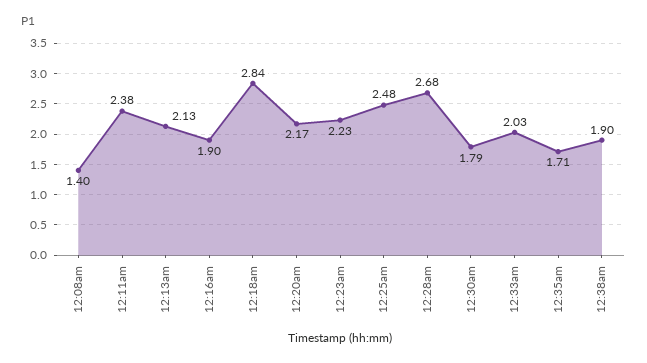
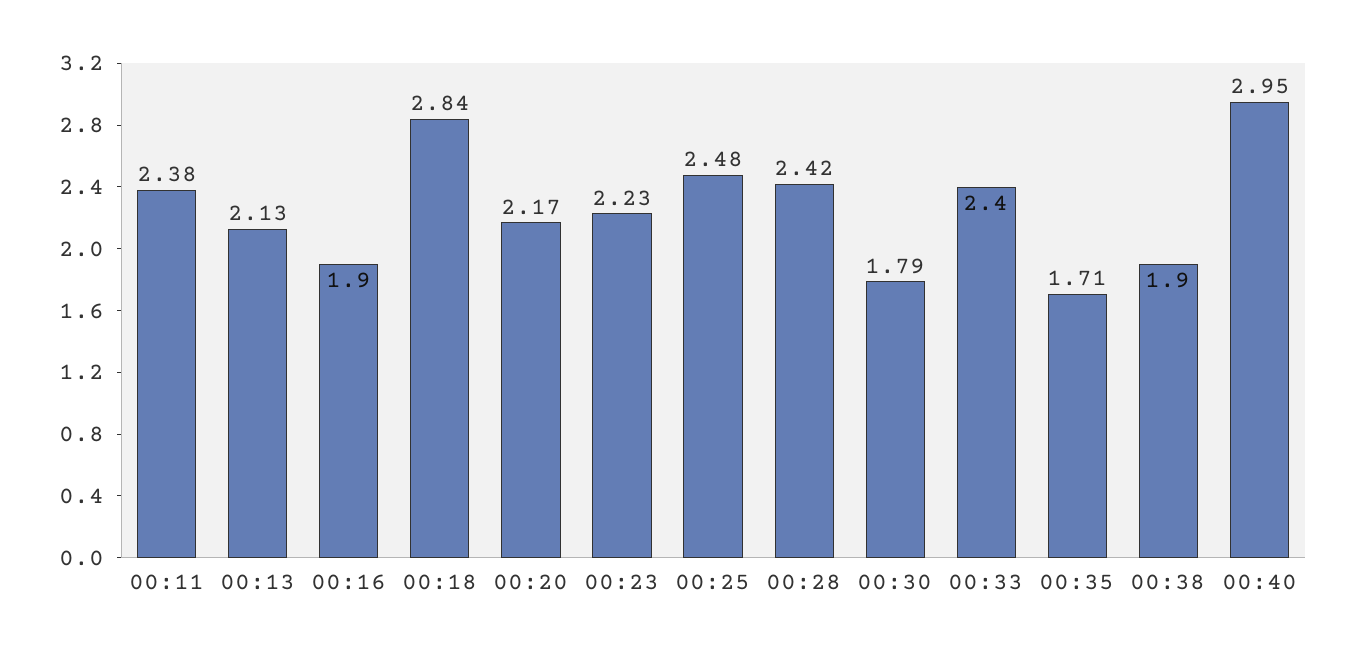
12:08am: 1.4 -> none
12:28am: 2.68 -> 2.42
12:33am: 2.03 -> 2.4
00:40: none -> 2.95

